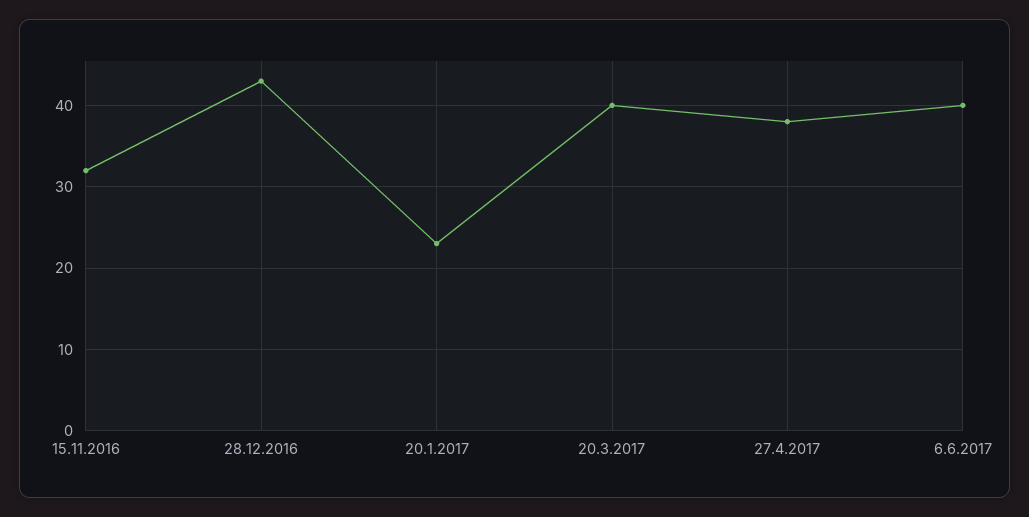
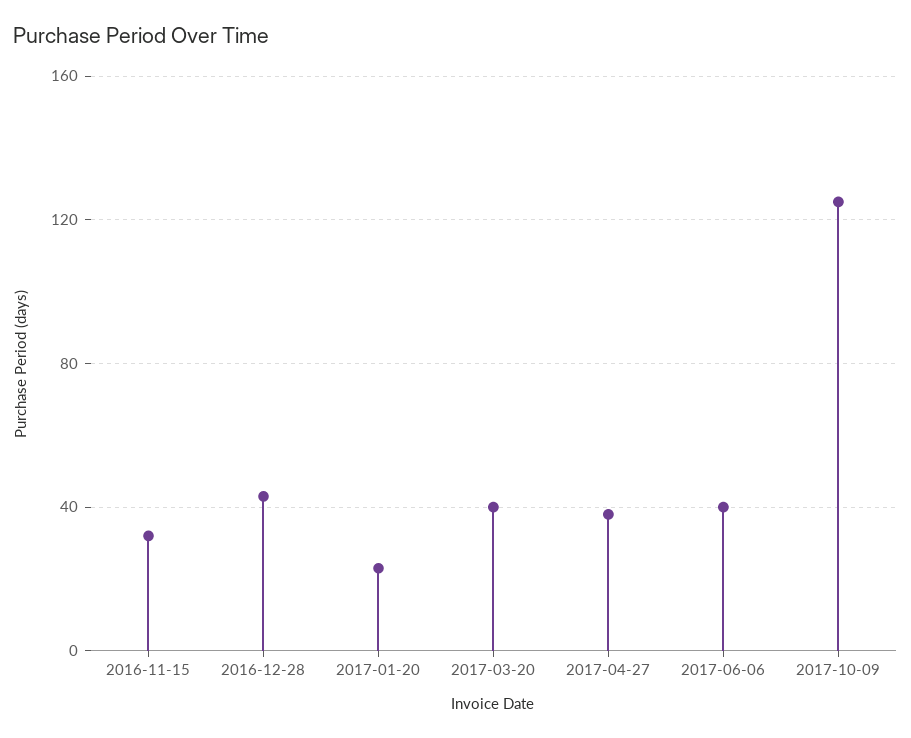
2017-10-09: none -> 125

